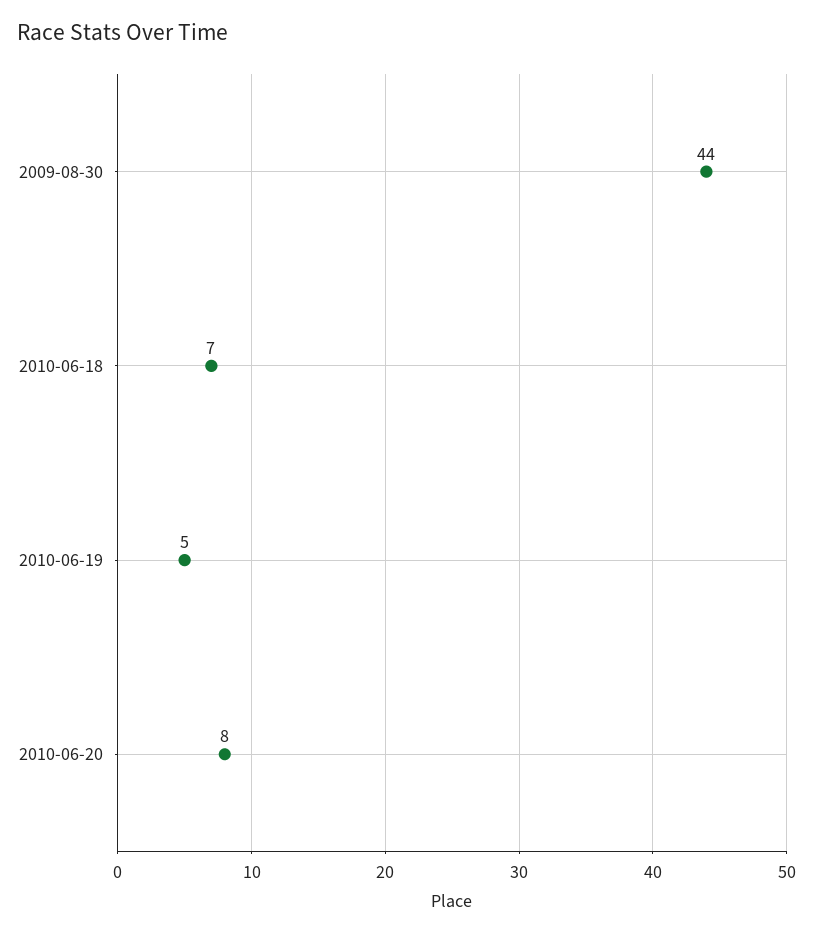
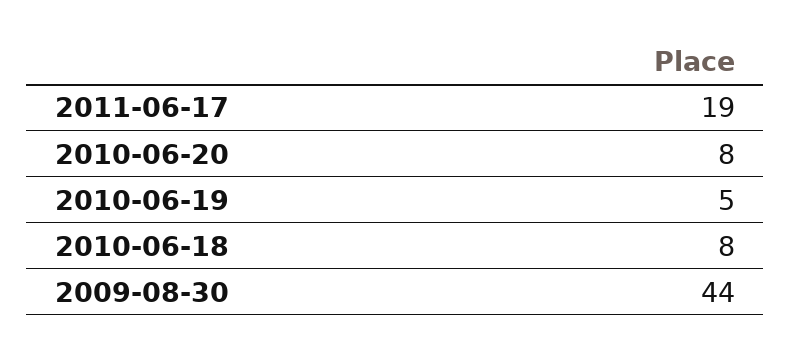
2010-06-18: 7 -> 8
2011-06-17: none -> 19

